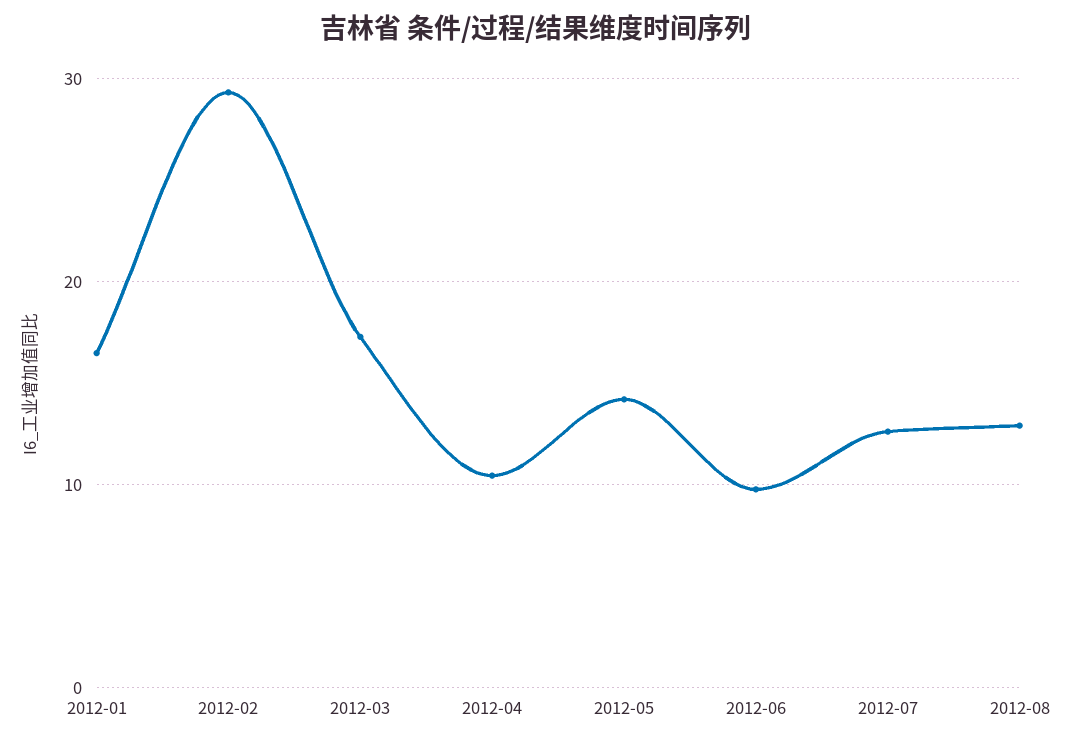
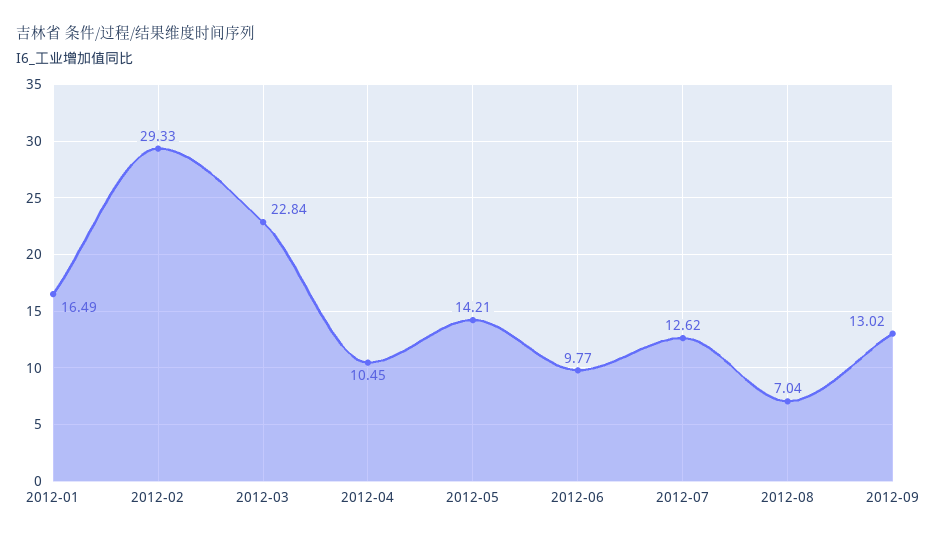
2012-03: 17 -> 22.84
2012-08: 13 -> 7.04
2012-09: none -> 13.02

